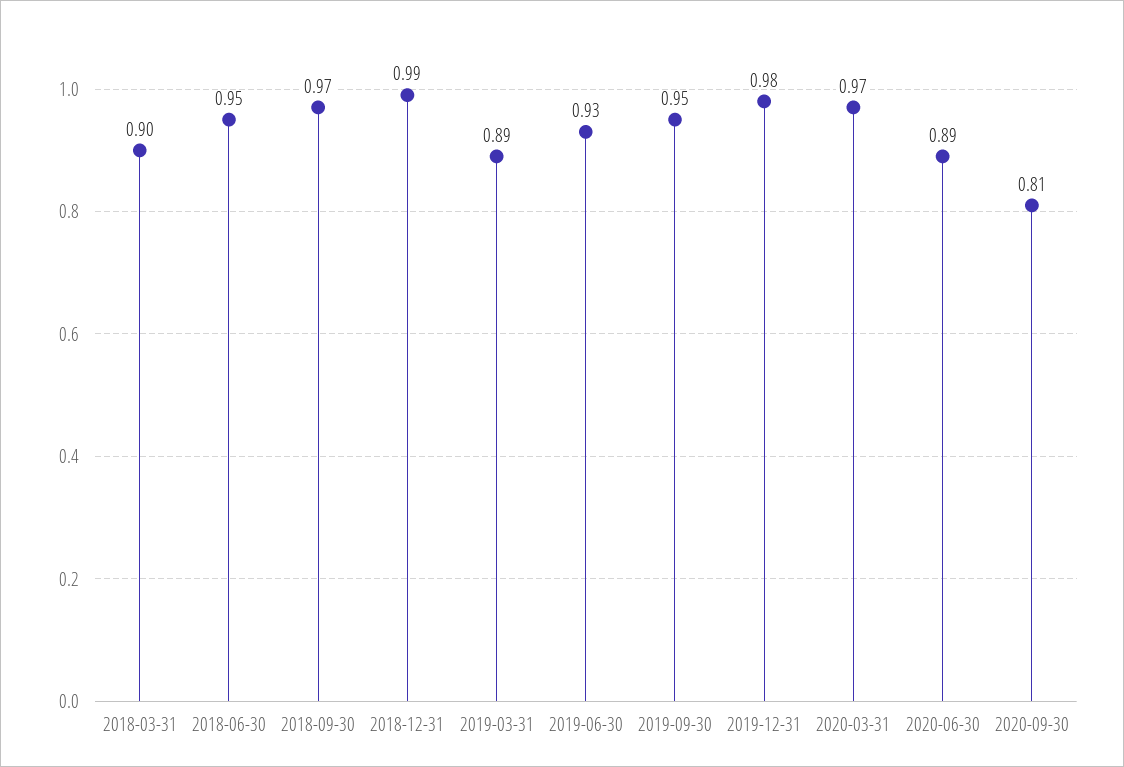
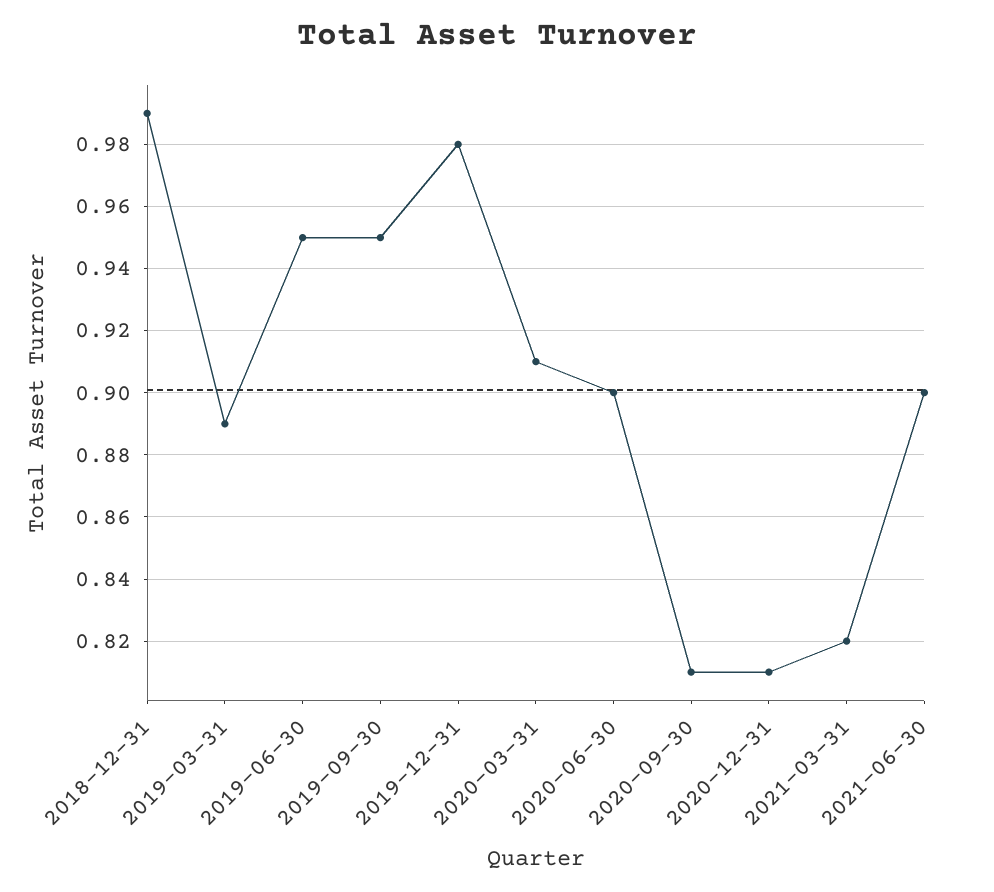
2018-03-31: 0.9 -> none
2018-06-30: 0.95 -> none
2018-09-30: 0.97 -> none
2019-06-30: 0.93 -> 0.95
2020-03-31: 0.97 -> 0.91
2020-06-30: 0.89 -> 0.9
2020-12-31: none -> 0.81
2021-03-31: none -> 0.82
2021-06-30: none -> 0.9

